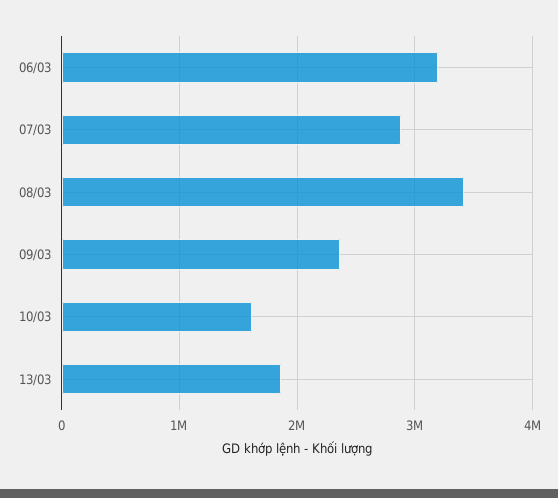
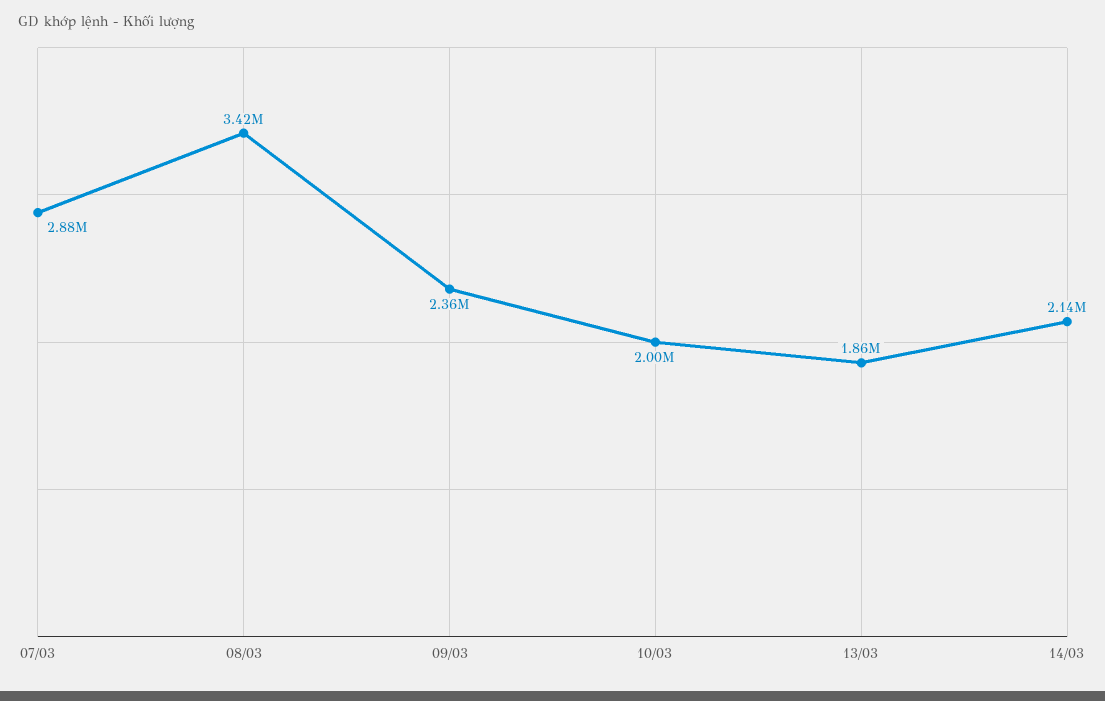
06/03: 3200000 -> none
10/03: 1600000 -> 2000000
14/03: none -> 2140000

